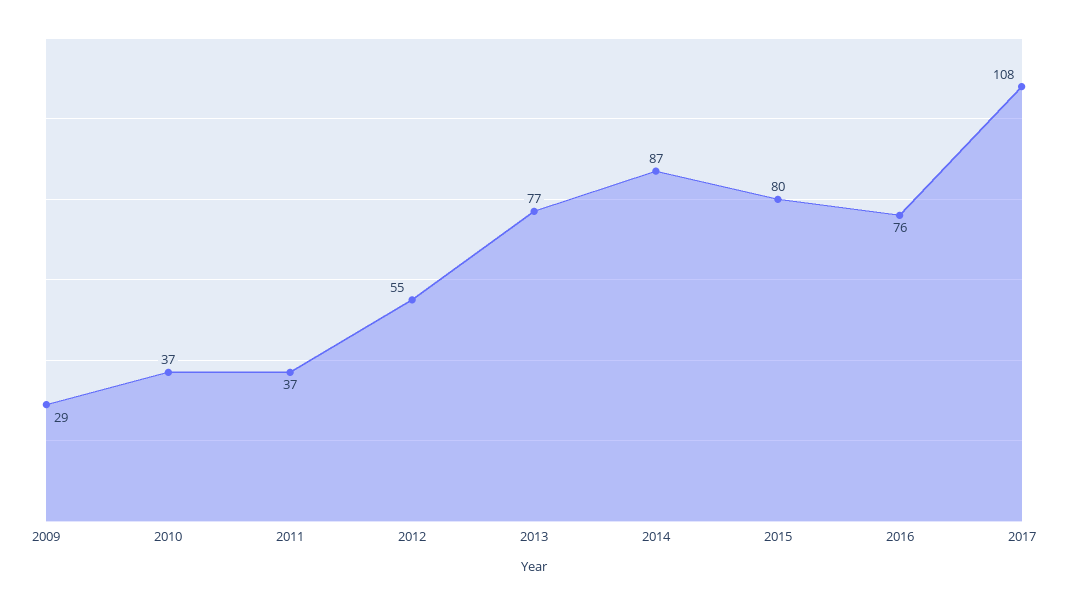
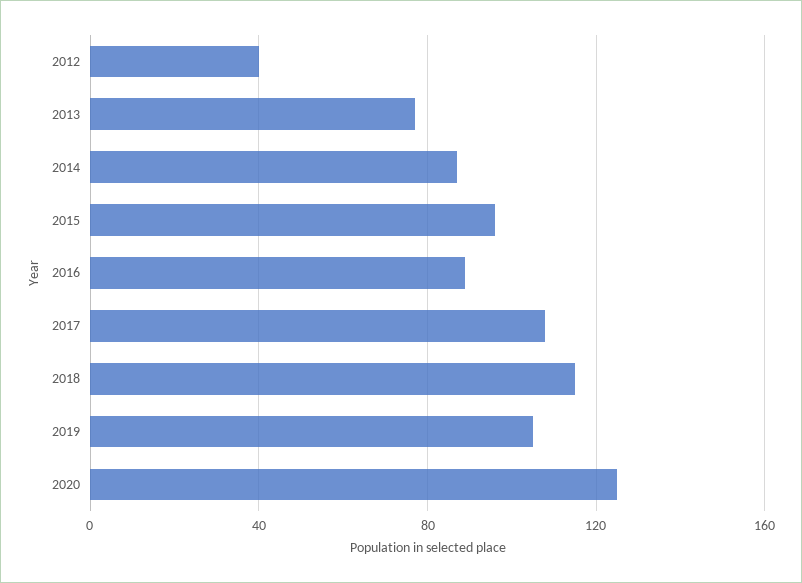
2009: 29 -> none
2010: 37 -> none
2011: 37 -> none
2012: 55 -> 40
2015: 80 -> 95
2016: 76 -> 90
2018: none -> 115
2019: none -> 105
2020: none -> 125

